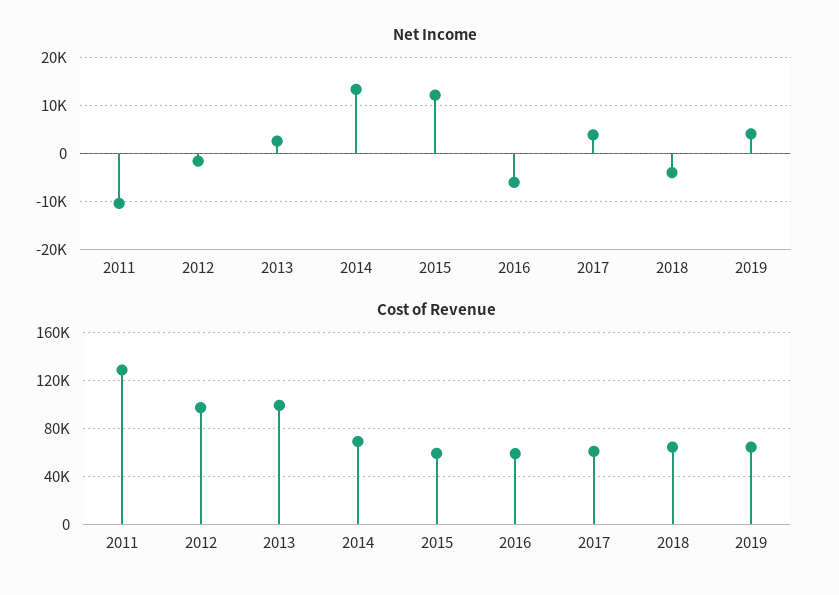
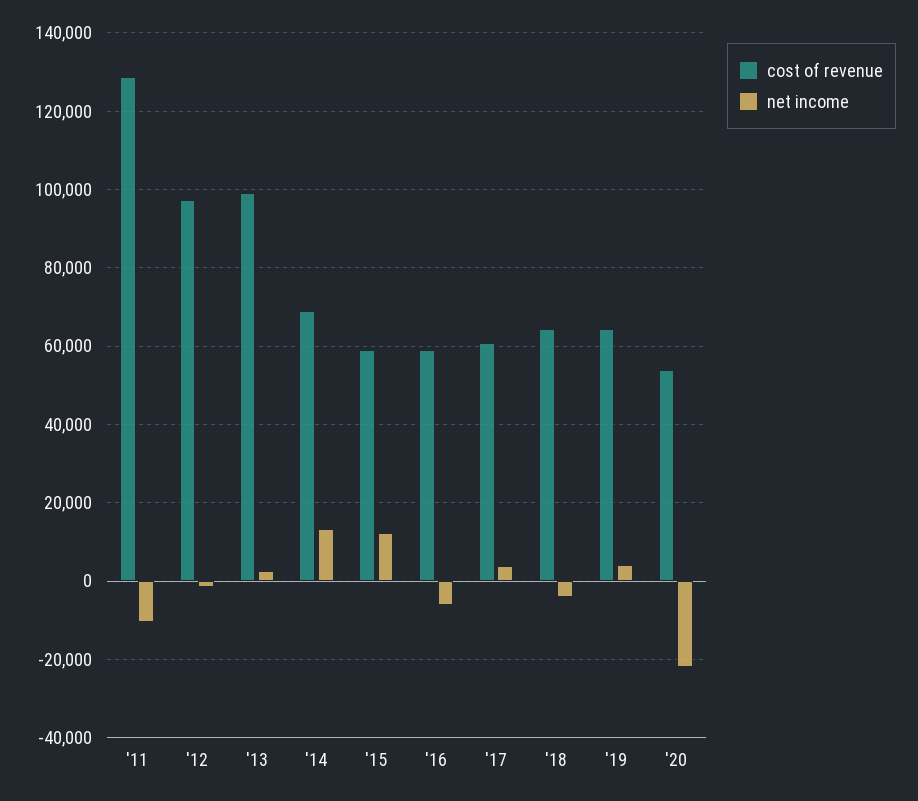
Cost of Revenue, '20: none -> 54000
Net Income, '20: none -> -22000

